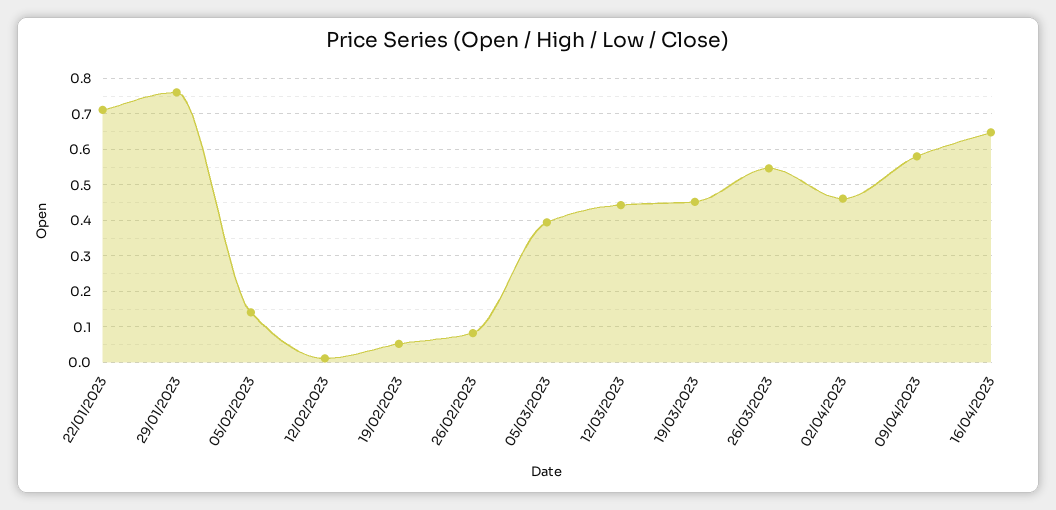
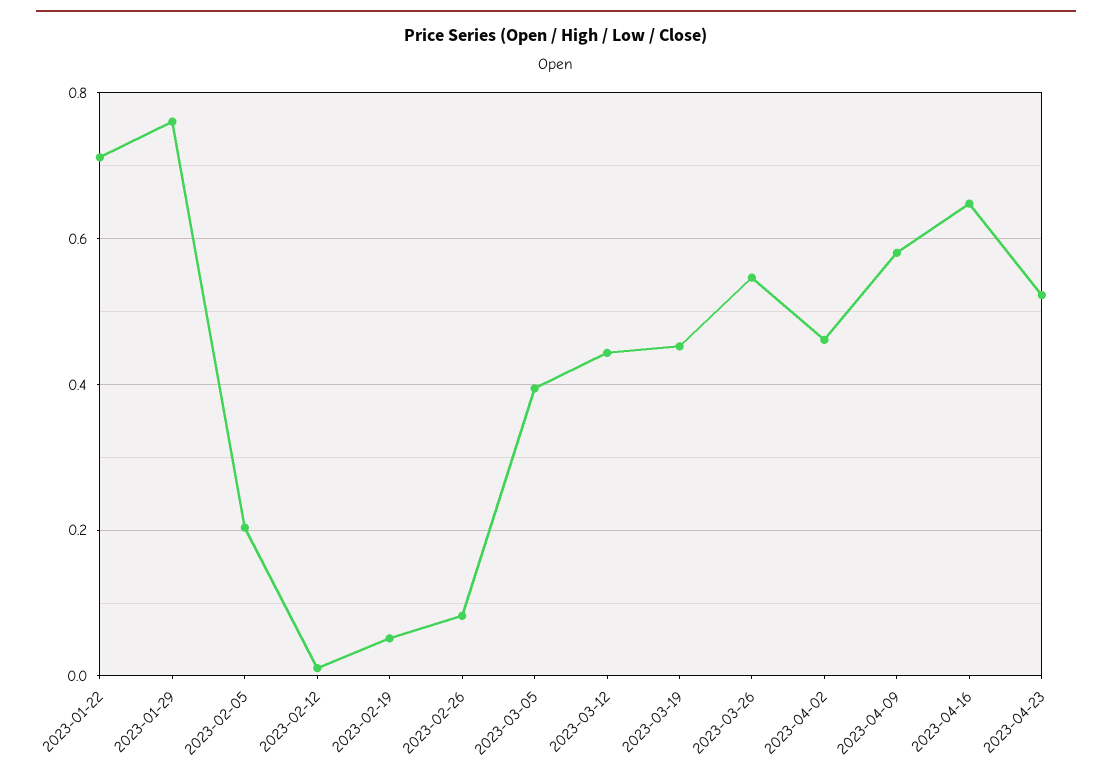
05/02/2023: 0.14 -> 0.2
2023-04-23: none -> 0.52

